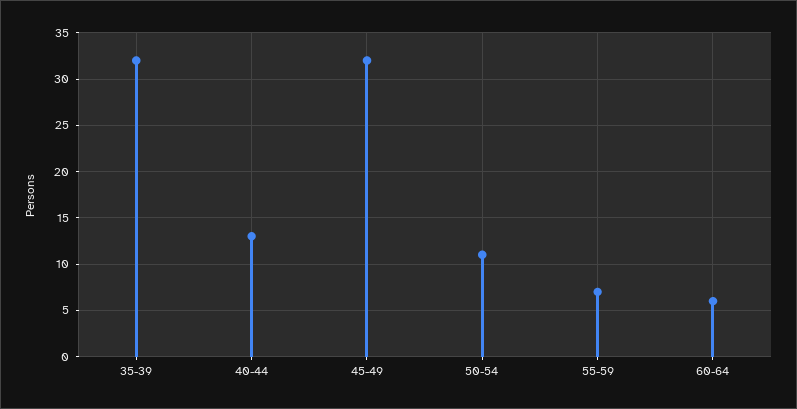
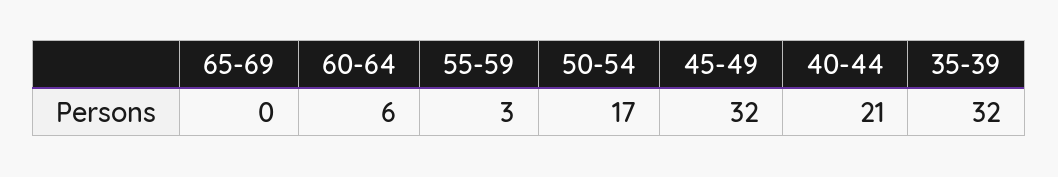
40-44: 13 -> 21
50-54: 11 -> 17
55-59: 7 -> 3
65-69: none -> 0

